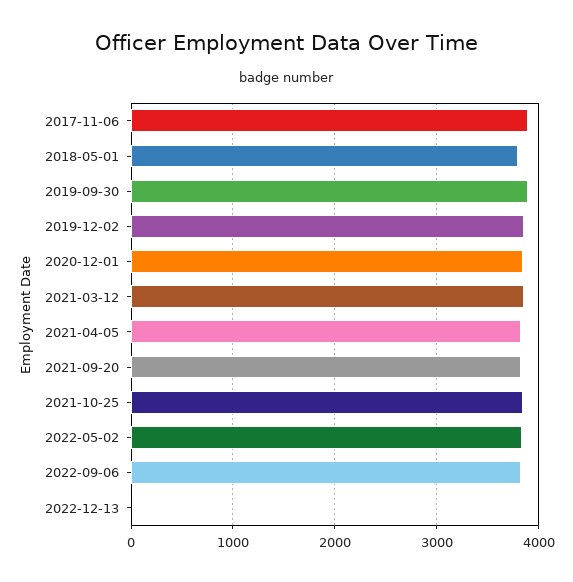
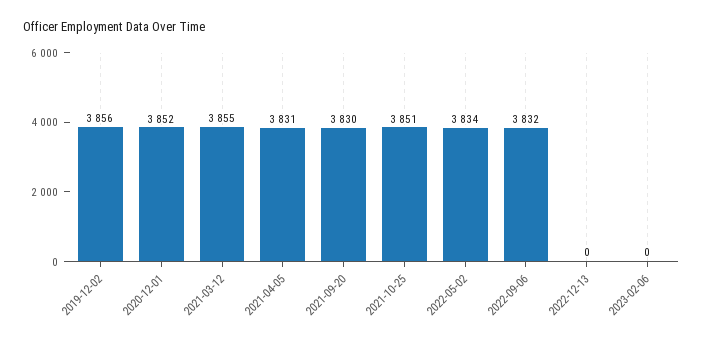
2017-11-06: 3900 -> none
2018-05-01: 3800 -> none
2019-09-30: 3900 -> none
2023-02-06: none -> 0

